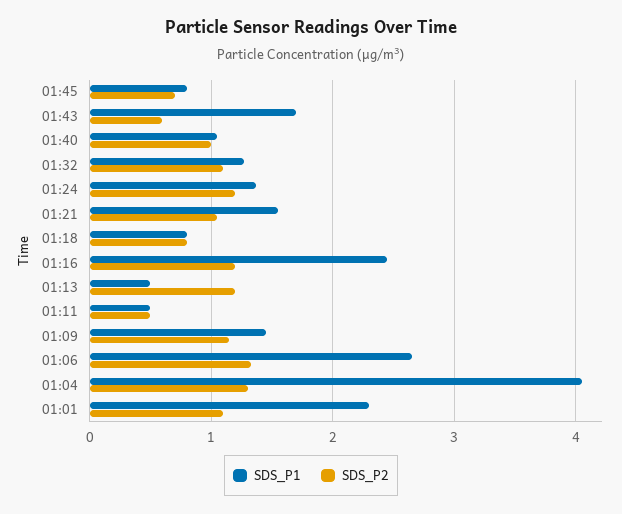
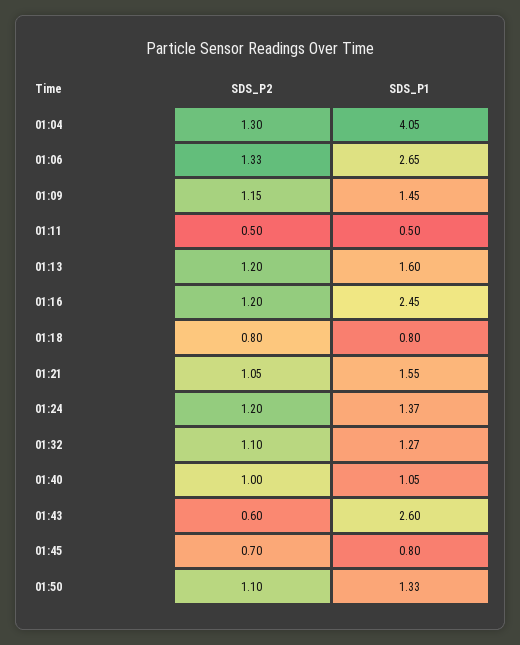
SDS_P1, 01:43: 1.7 -> 2.6
SDS_P1, 01:13: 0.5 -> 1.6
SDS_P1, 01:01: 2.3 -> none
SDS_P2, 01:01: 1.1 -> none
SDS_P2, 01:50: none -> 1.1
SDS_P1, 01:50: none -> 1.33

